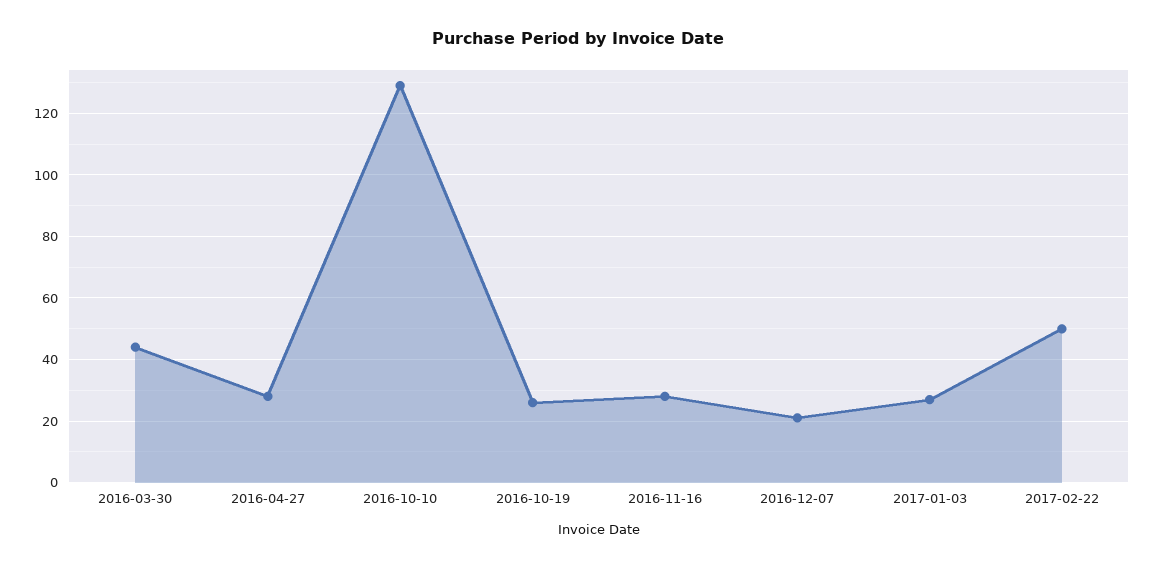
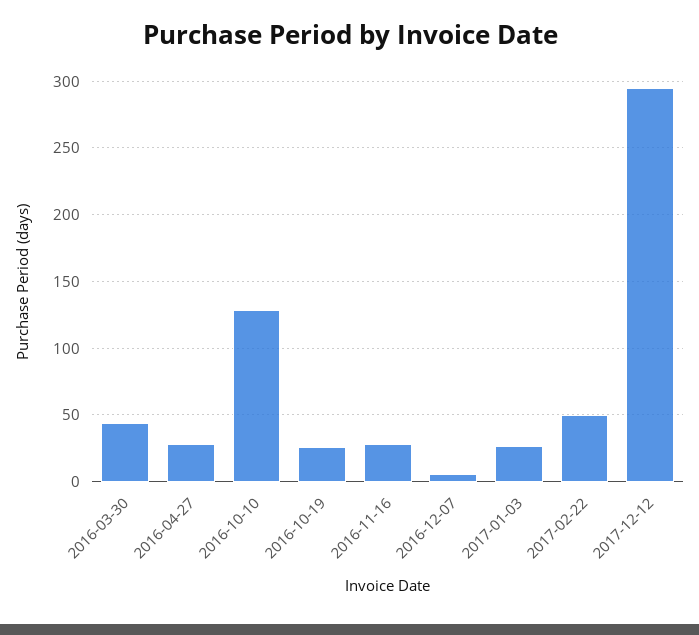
2016-12-07: 20 -> 5
2017-12-12: none -> 295

